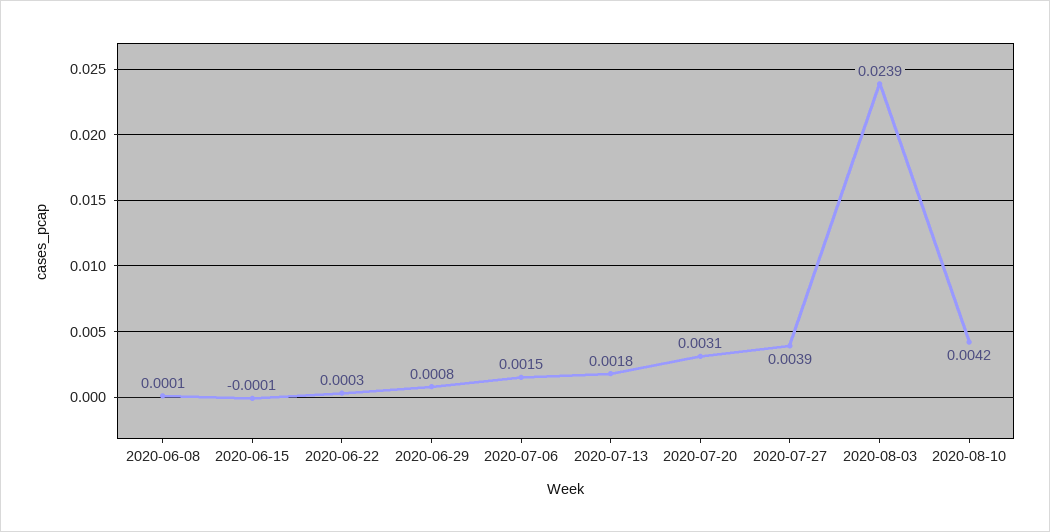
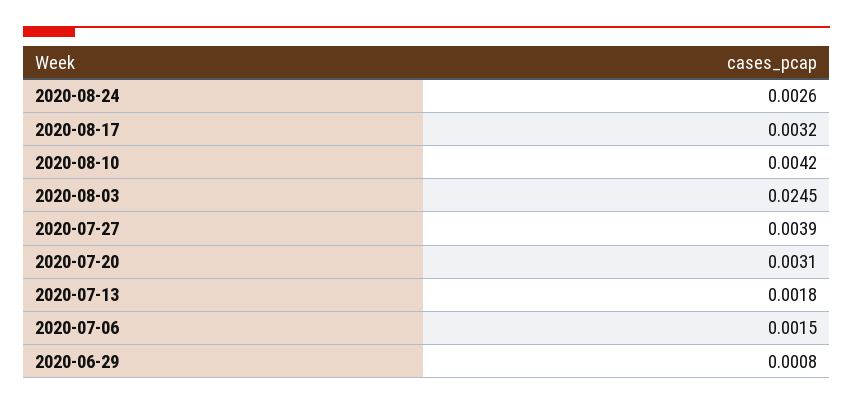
2020-06-08: 0.0001 -> none
2020-06-15: -0.0001 -> none
2020-06-22: 0.0003 -> none
2020-08-03: 0.0239 -> 0.0245
2020-08-24: none -> 0.0026
2020-08-17: none -> 0.0032

